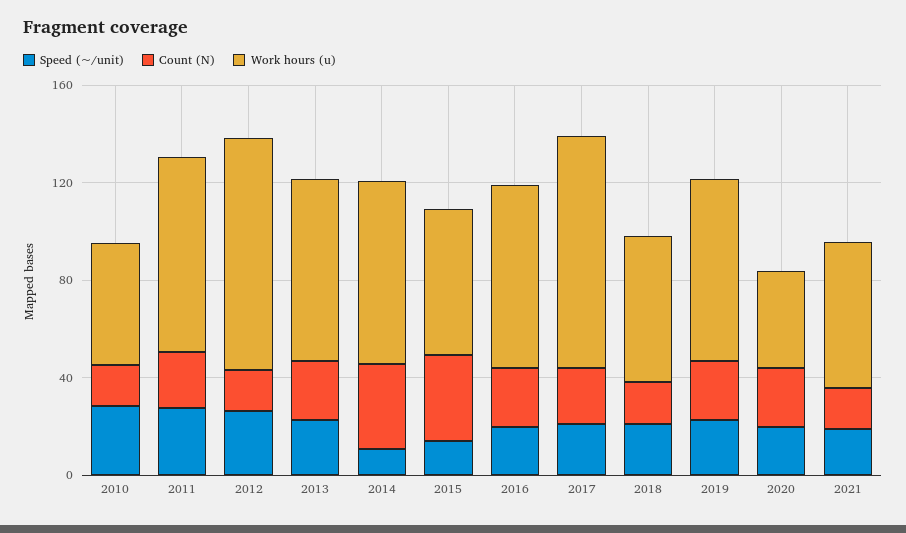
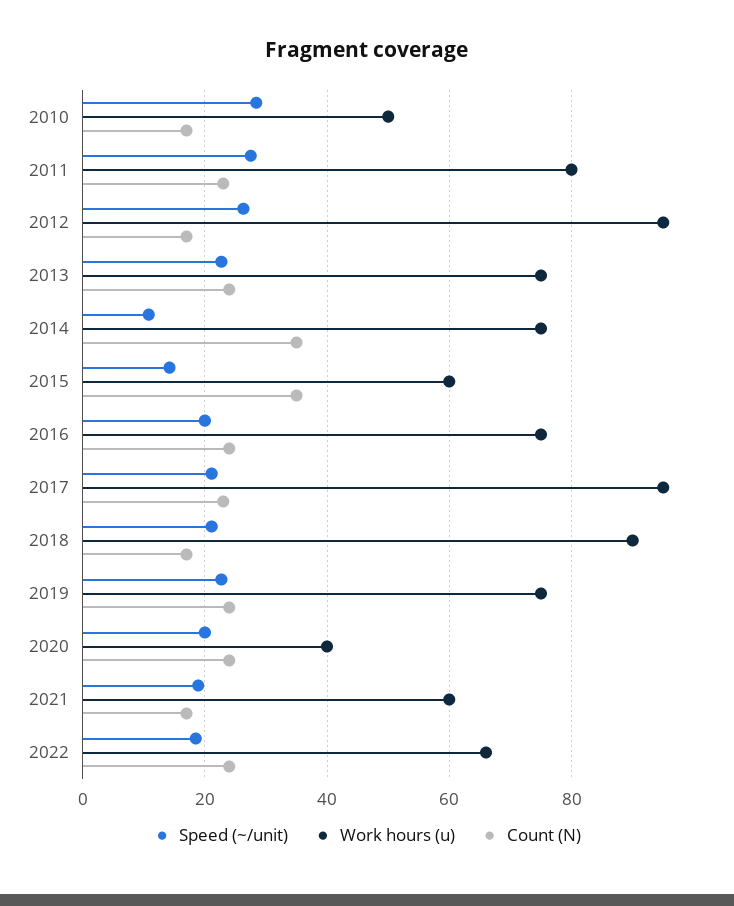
Work hours (u), 2018: 60 -> 90
Speed (~/unit), 2022: none -> 18
Work hours (u), 2022: none -> 66
Count (N), 2022: none -> 24

